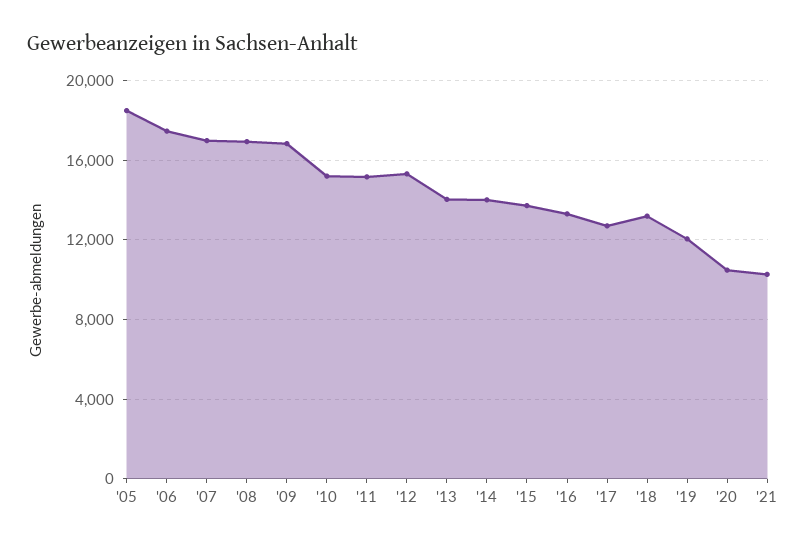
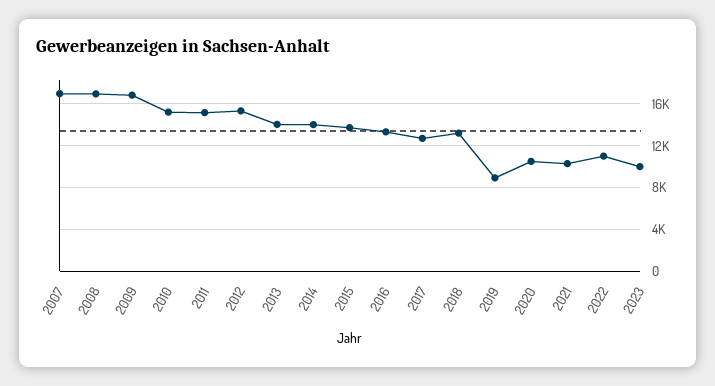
'05: 18500 -> none
'06: 17500 -> none
'19: 12000 -> 9000
2022: none -> 11000
2023: none -> 10000

